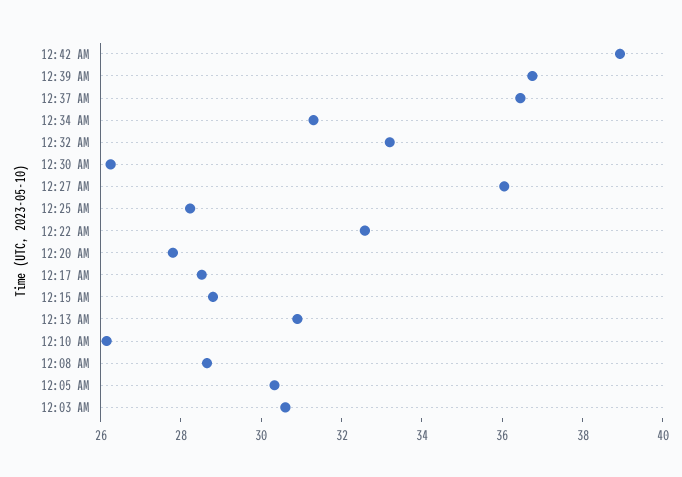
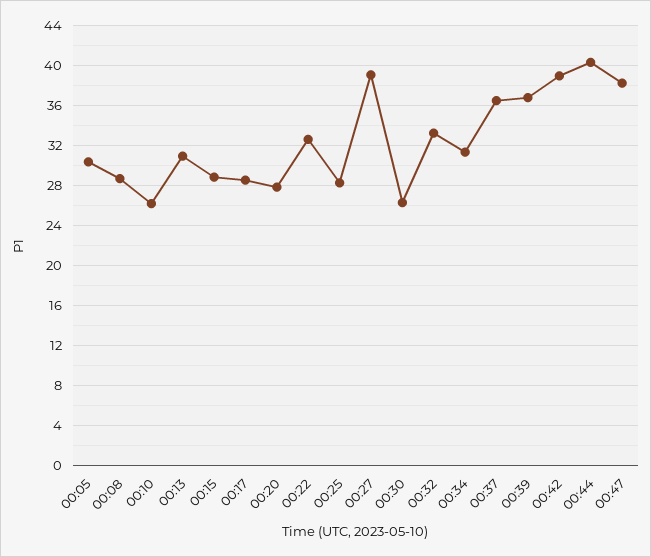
12:27 AM: 36 -> 39
12:03 AM: 30.5 -> none
00:44: none -> 40
00:47: none -> 38

